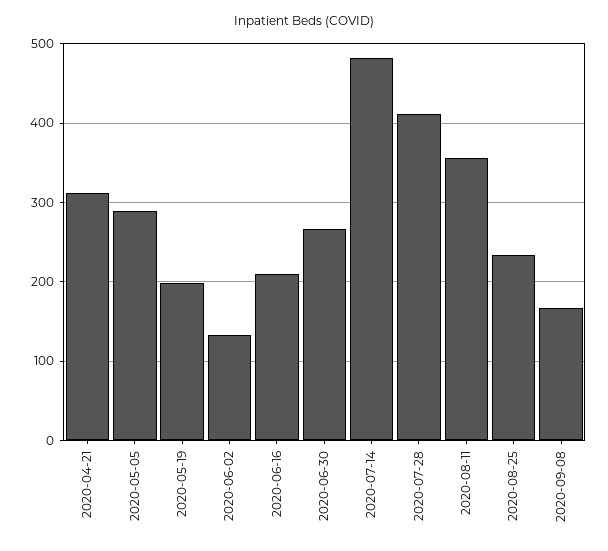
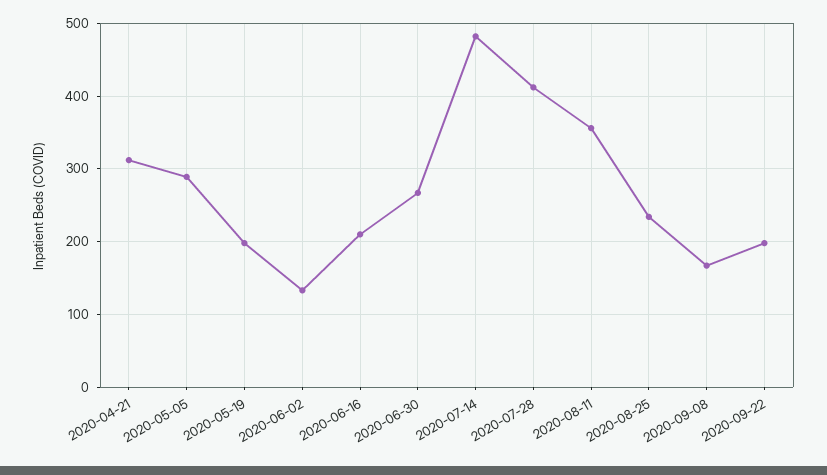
2020-09-22: none -> 200

